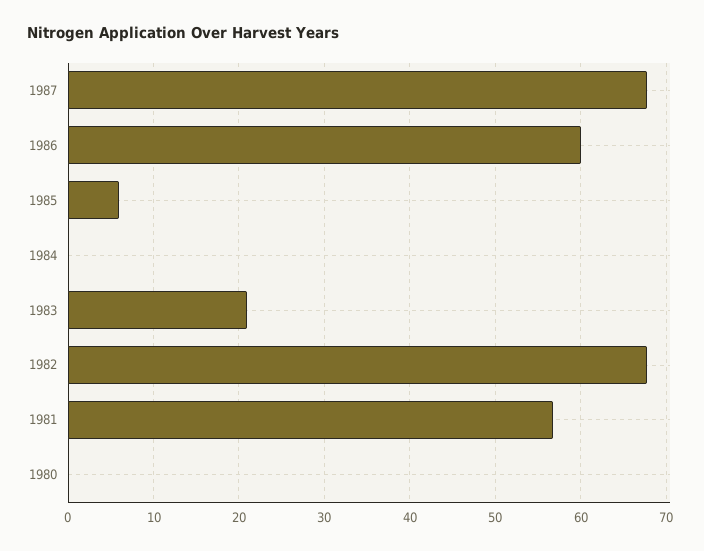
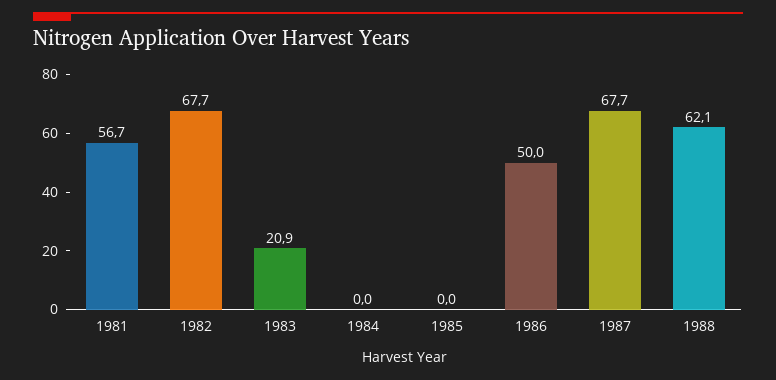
1986: 60 -> 50
1985: 6 -> 0
1980: 0 -> none
1988: none -> 62.1

